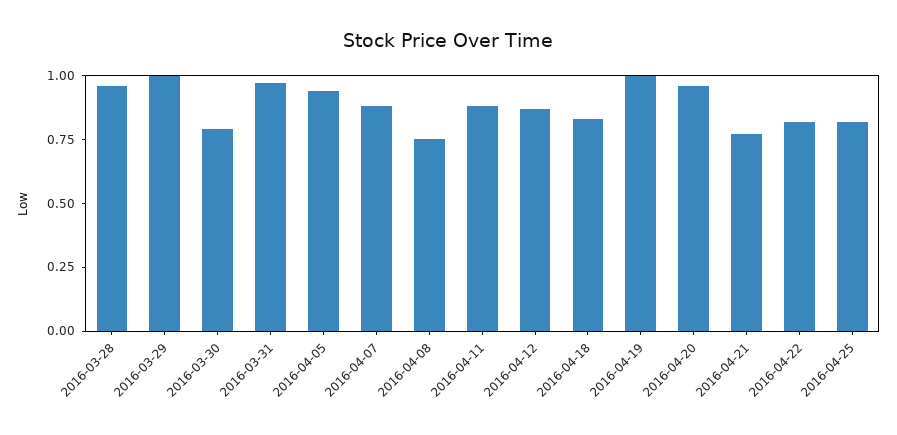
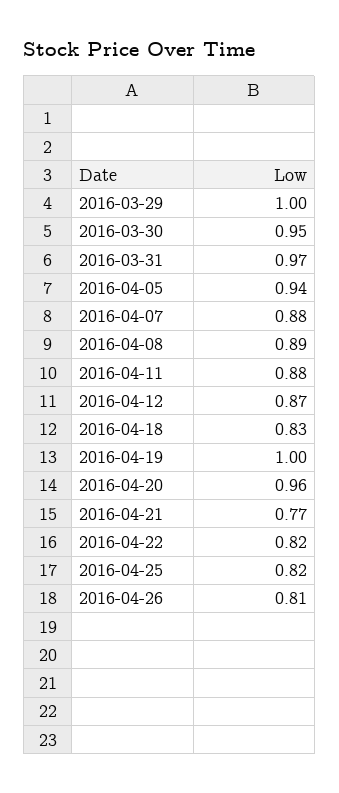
2016-03-28: 0.95 -> none
2016-03-30: 0.8 -> 0.95
2016-04-08: 0.75 -> 0.89
2016-04-26: none -> 0.81

